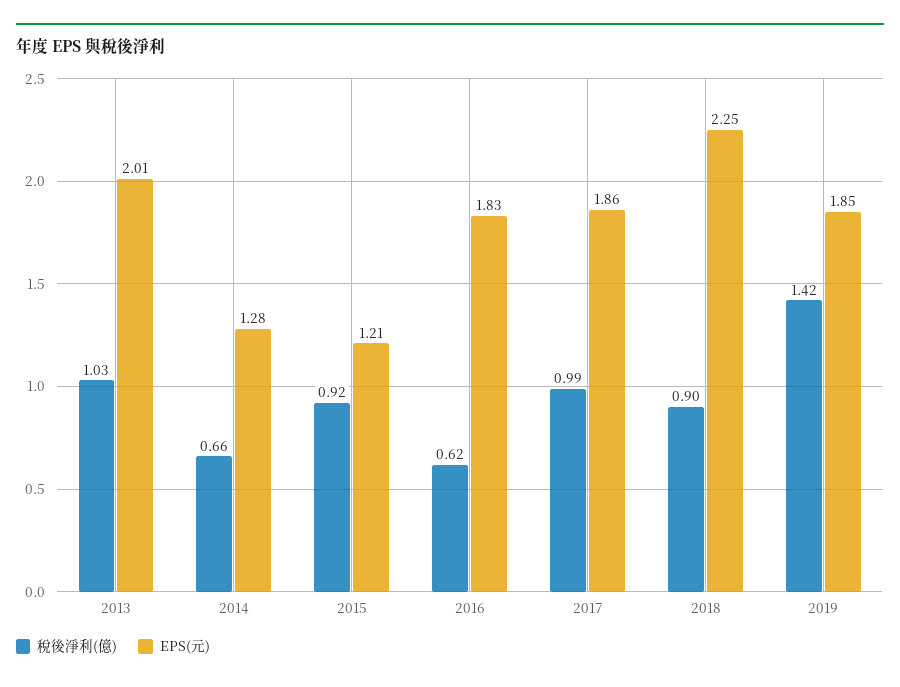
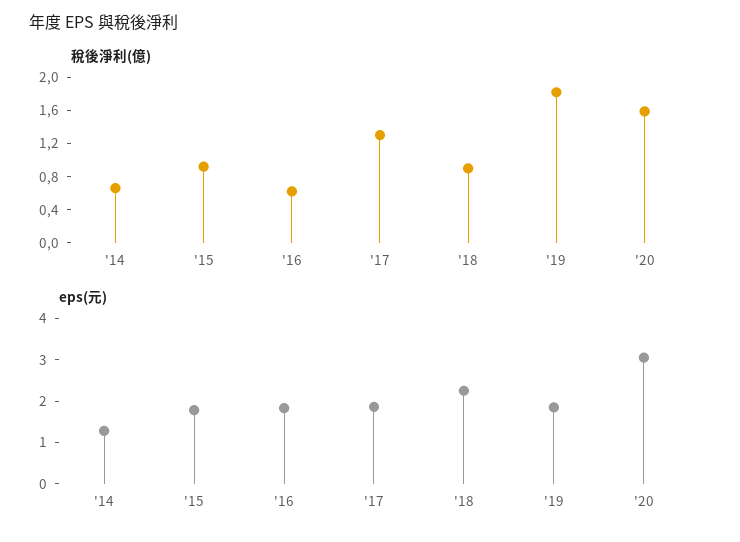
稅後淨利(億), 2013: 1.03 -> none
EPS(元), 2013: 2.01 -> none
EPS(元), 2015: 1.21 -> 1.8
稅後淨利(億), 2017: 0.99 -> 1.3
稅後淨利(億), 2019: 1.42 -> 1.8
稅後淨利(億), '20: none -> 1.6
EPS(元), '20: none -> 3

